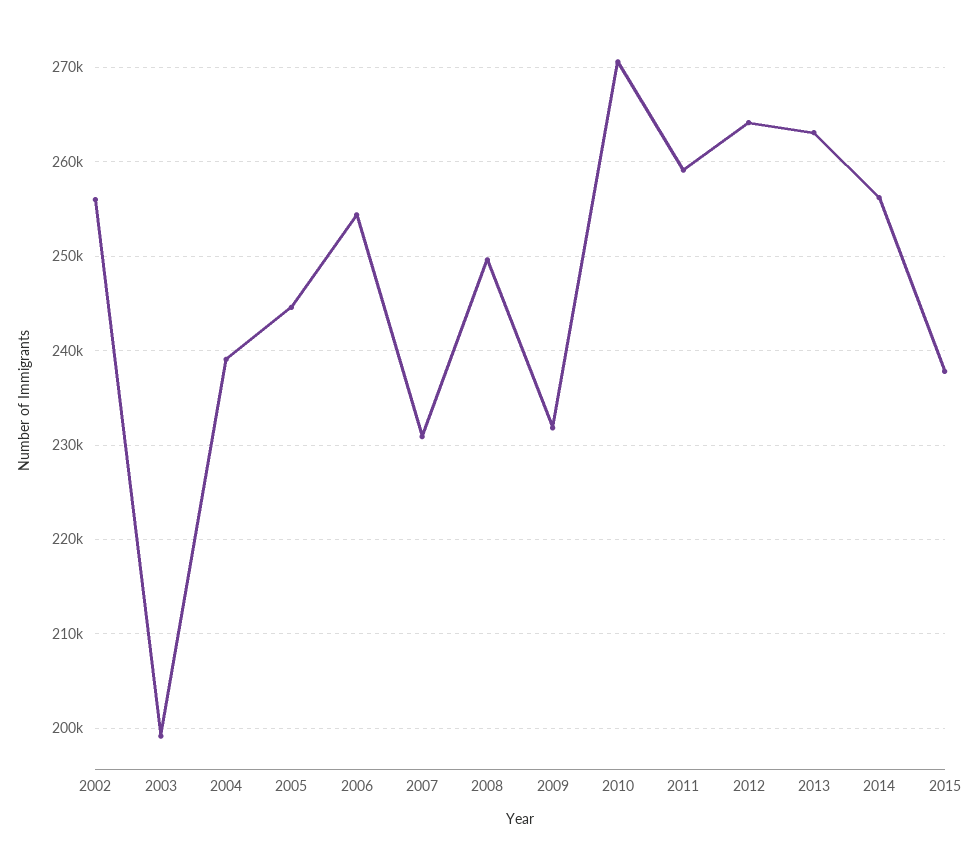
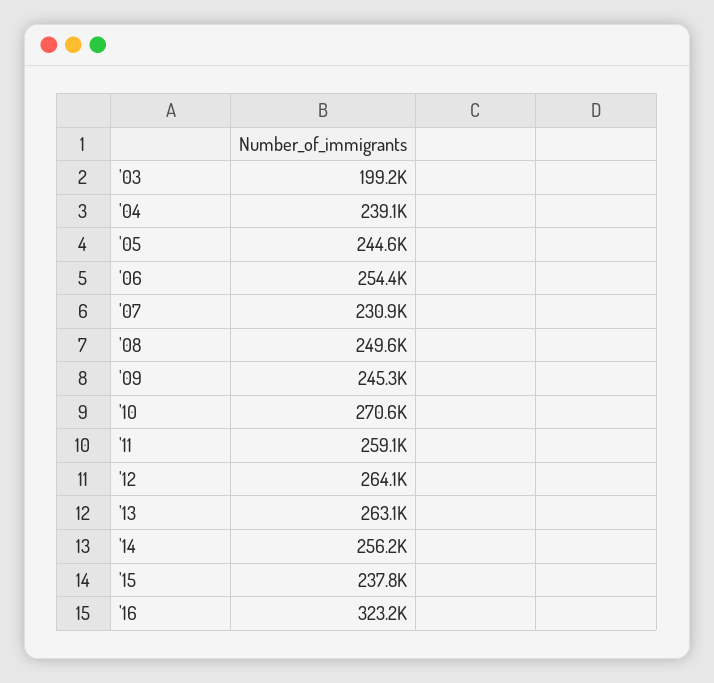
2002: 256000 -> none
2009: 232000 -> 245300
'16: none -> 323200

